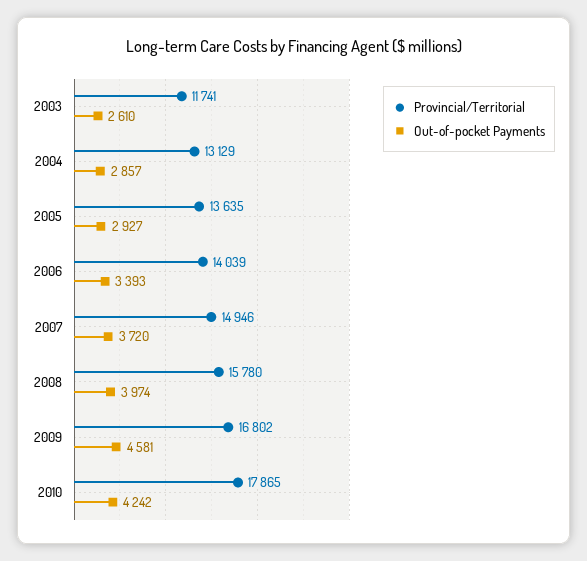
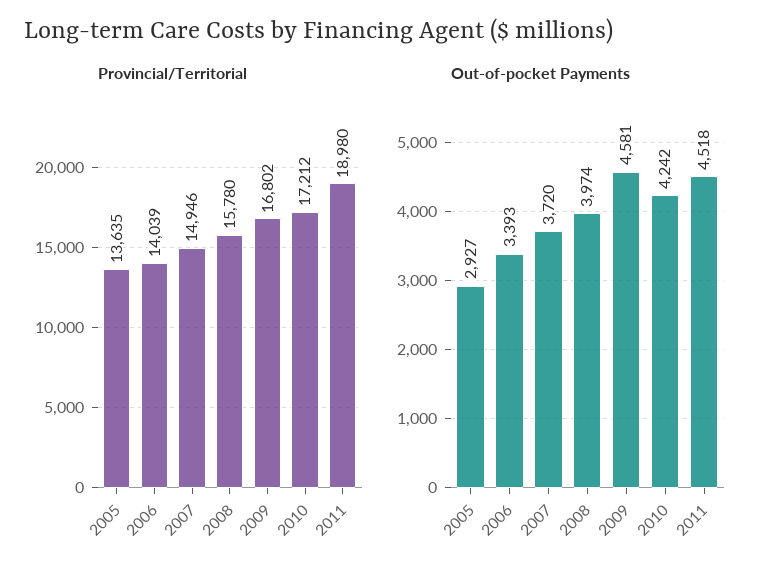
Provincial/Territorial, 2003: 11741 -> none
Out-of-pocket Payments, 2003: 2610 -> none
Provincial/Territorial, 2004: 13129 -> none
Out-of-pocket Payments, 2004: 2857 -> none
Provincial/Territorial, 2010: 17865 -> 17212
Provincial/Territorial, 2011: none -> 18980
Out-of-pocket Payments, 2011: none -> 4518

